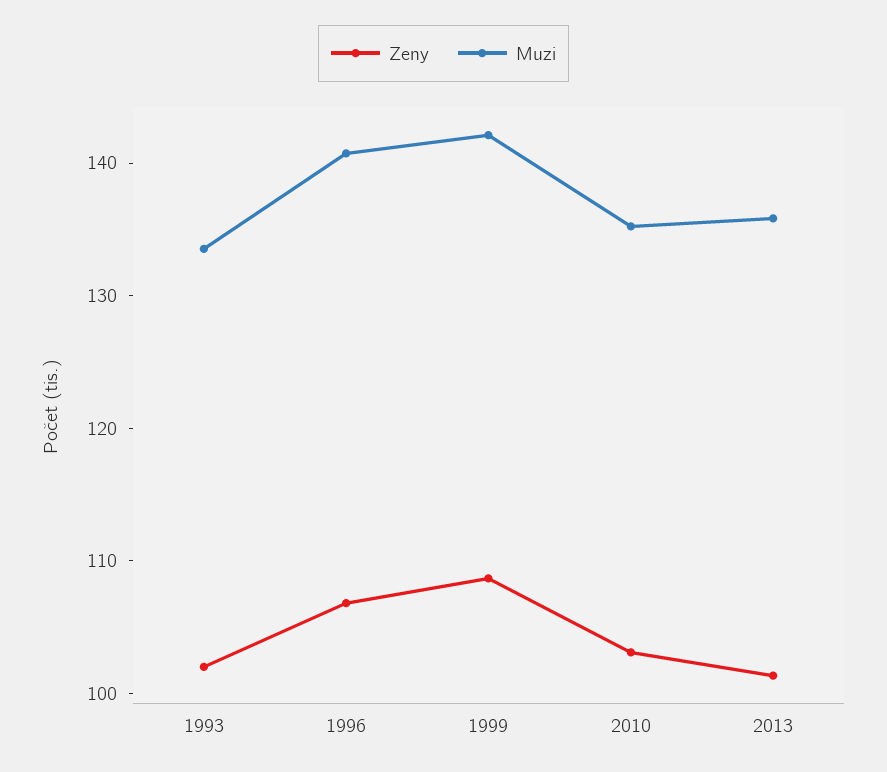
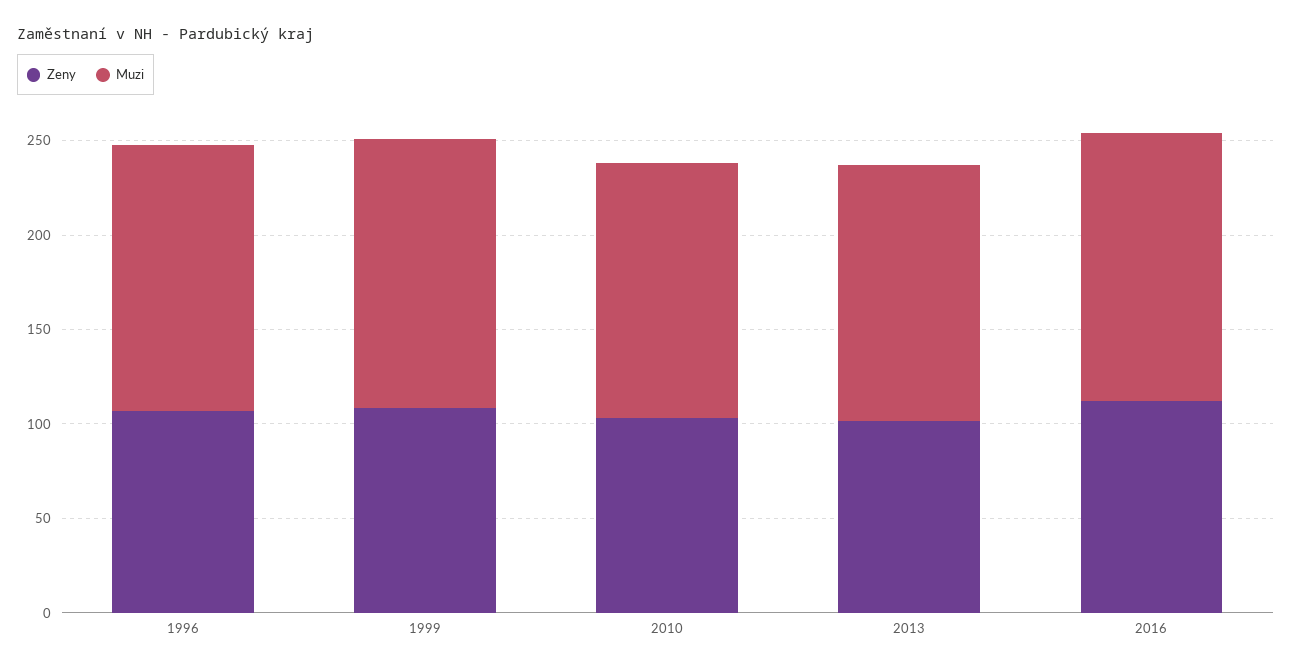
Zeny, 1993: 102 -> none
Muzi, 1993: 134 -> none
Zeny, 2016: none -> 110
Muzi, 2016: none -> 140

